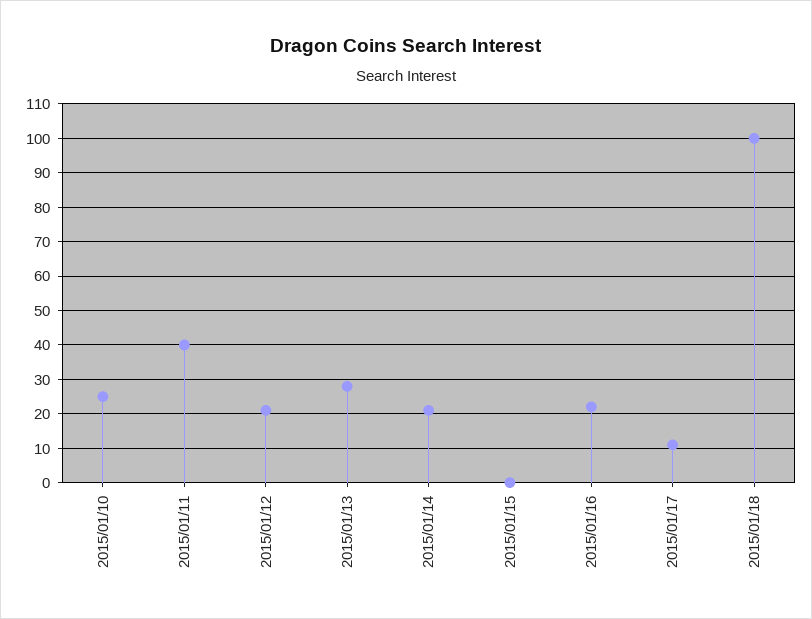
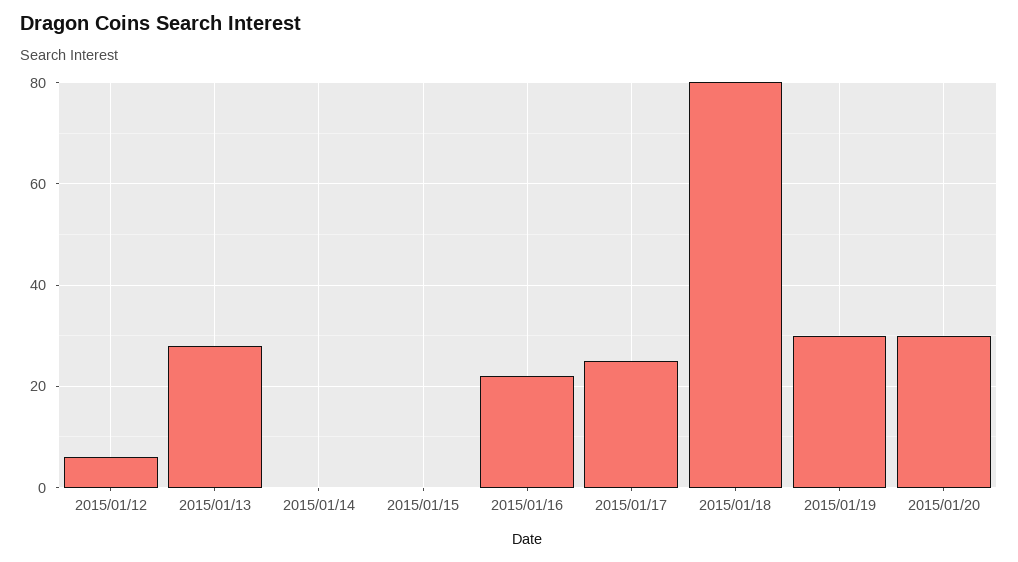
2015/01/10: 25 -> none
2015/01/11: 40 -> none
2015/01/12: 20 -> 5
2015/01/14: 20 -> 0
2015/01/17: 10 -> 25
2015/01/18: 100 -> 80
2015/01/19: none -> 30
2015/01/20: none -> 30

